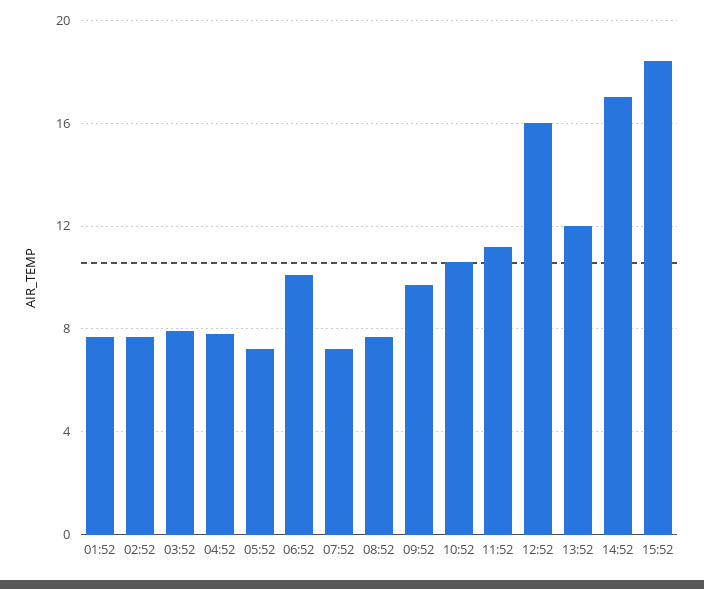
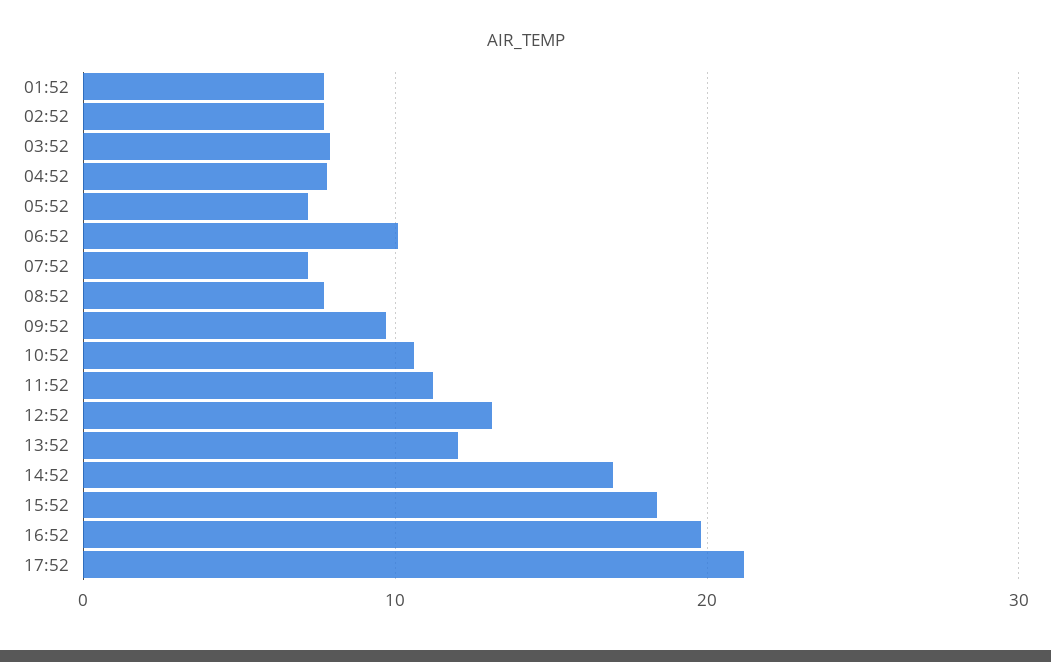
12:52: 16 -> 13
16:52: none -> 20
17:52: none -> 21

